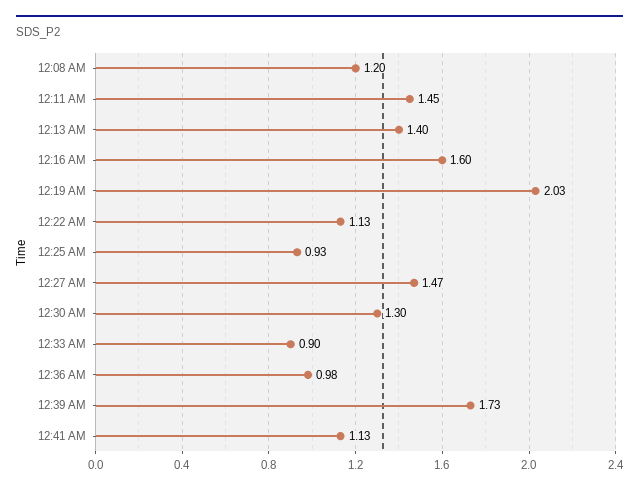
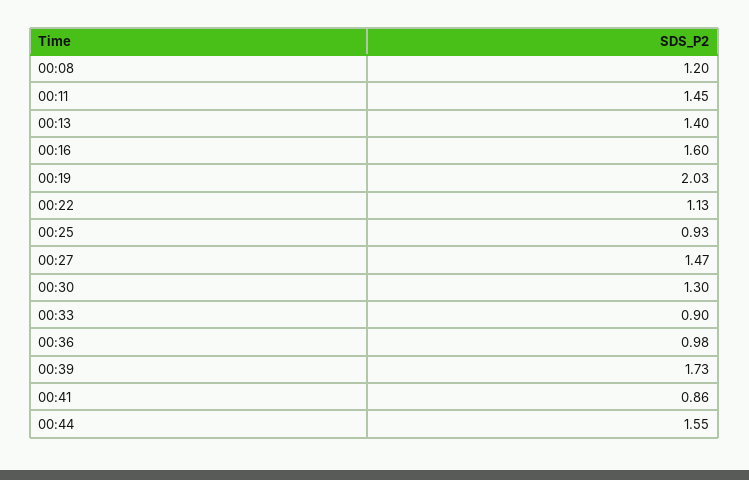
12:41 AM: 1.13 -> 0.86
00:44: none -> 1.55

